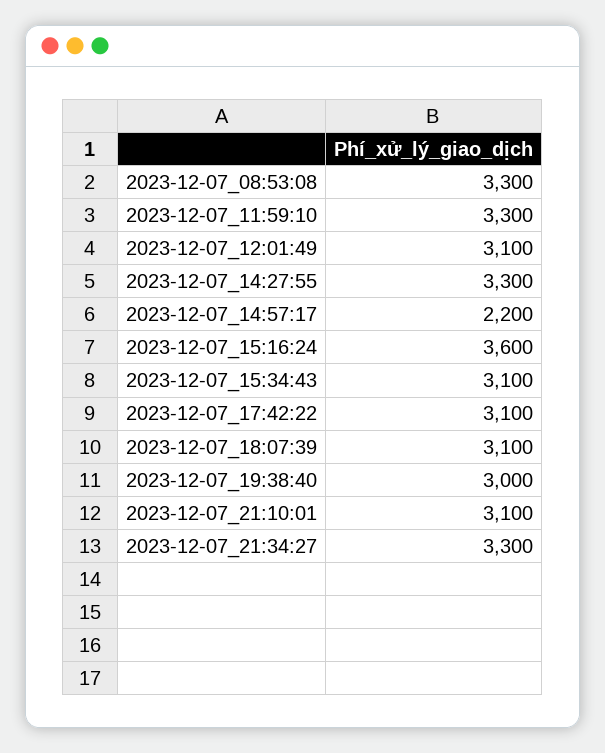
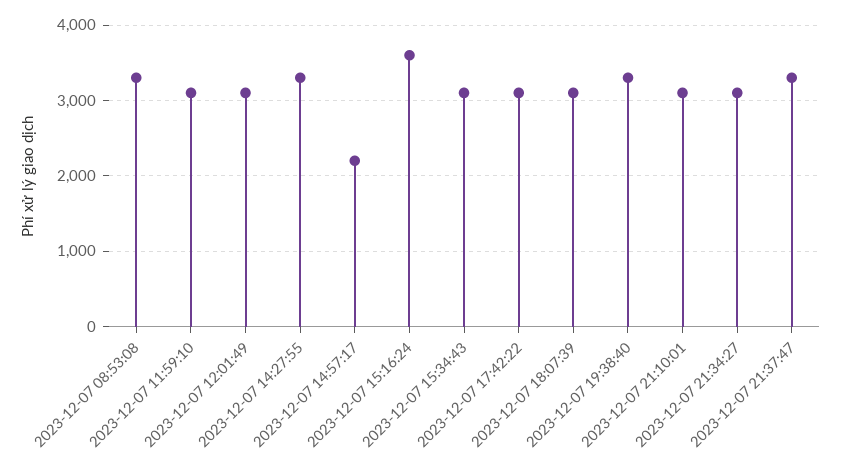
2023-12-07_11:59:10: 3300 -> 3100
2023-12-07_19:38:40: 3000 -> 3300
2023-12-07_21:34:27: 3300 -> 3100
2023-12-07 21:37:47: none -> 3300

